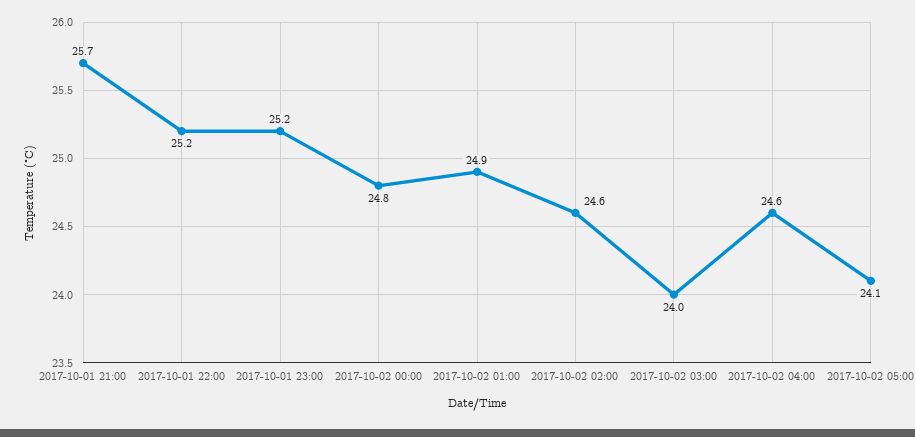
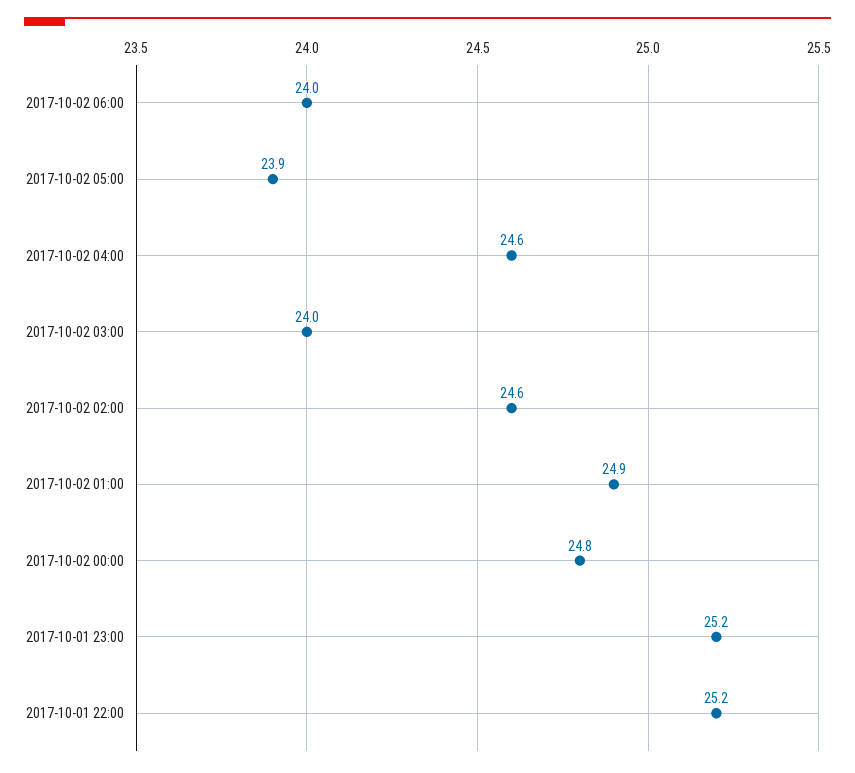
2017-10-01 21:00: 25.7 -> none
2017-10-02 05:00: 24.1 -> 23.9
2017-10-02 06:00: none -> 24

